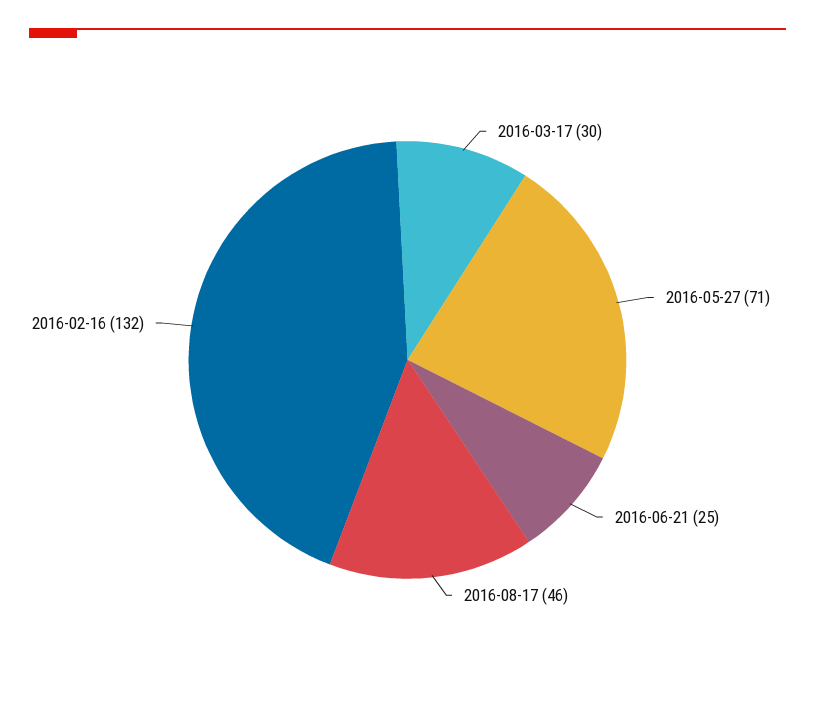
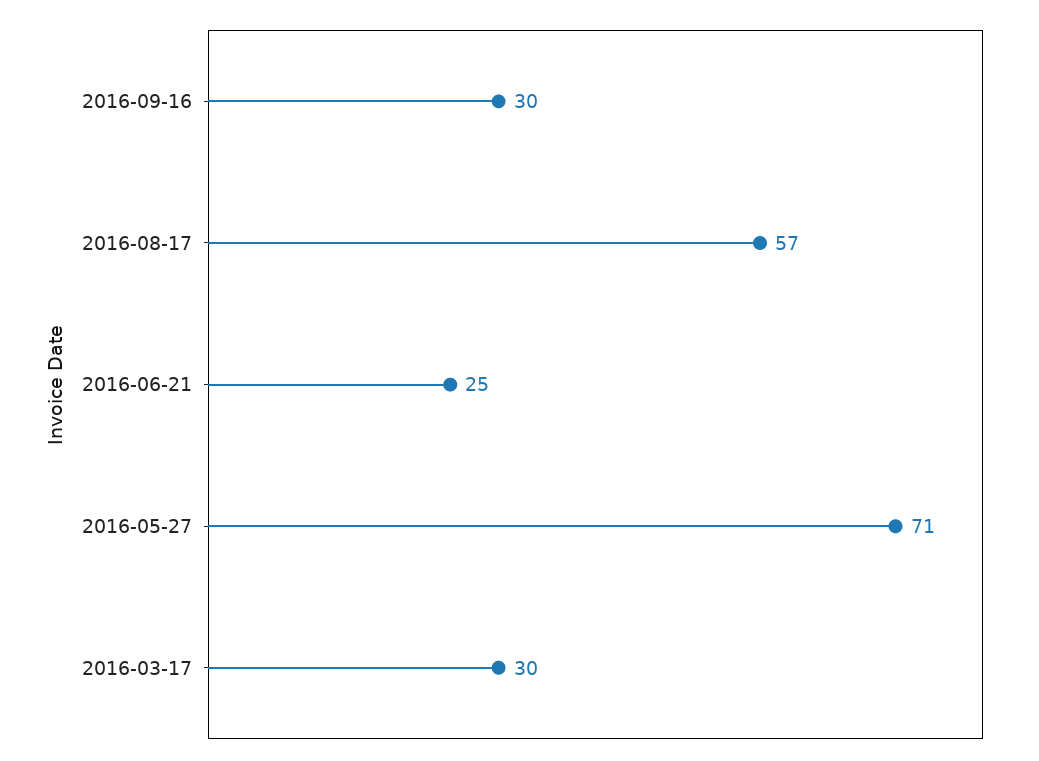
2016-08-17: 46 -> 57
2016-02-16: 132 -> none
2016-09-16: none -> 30

